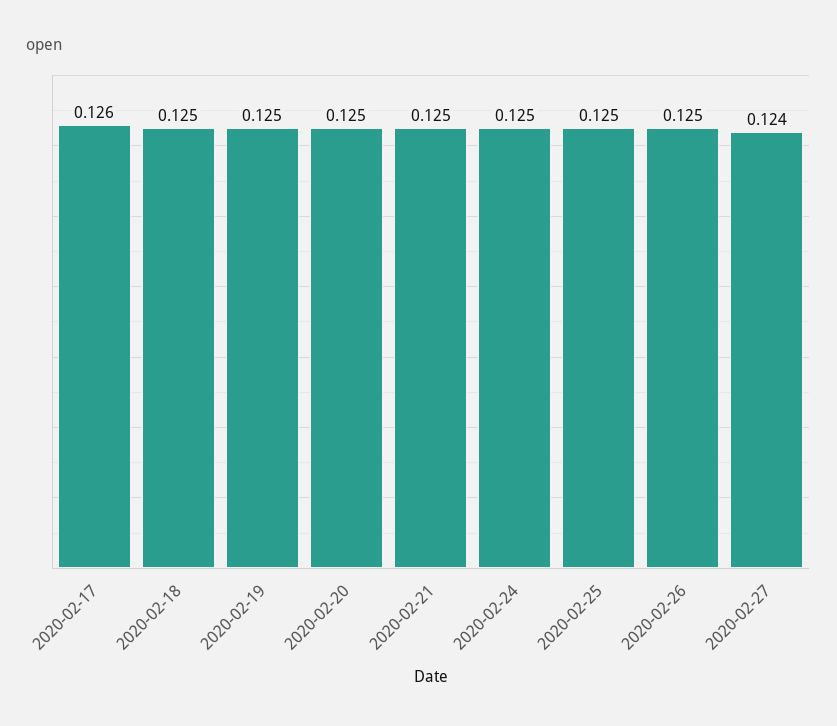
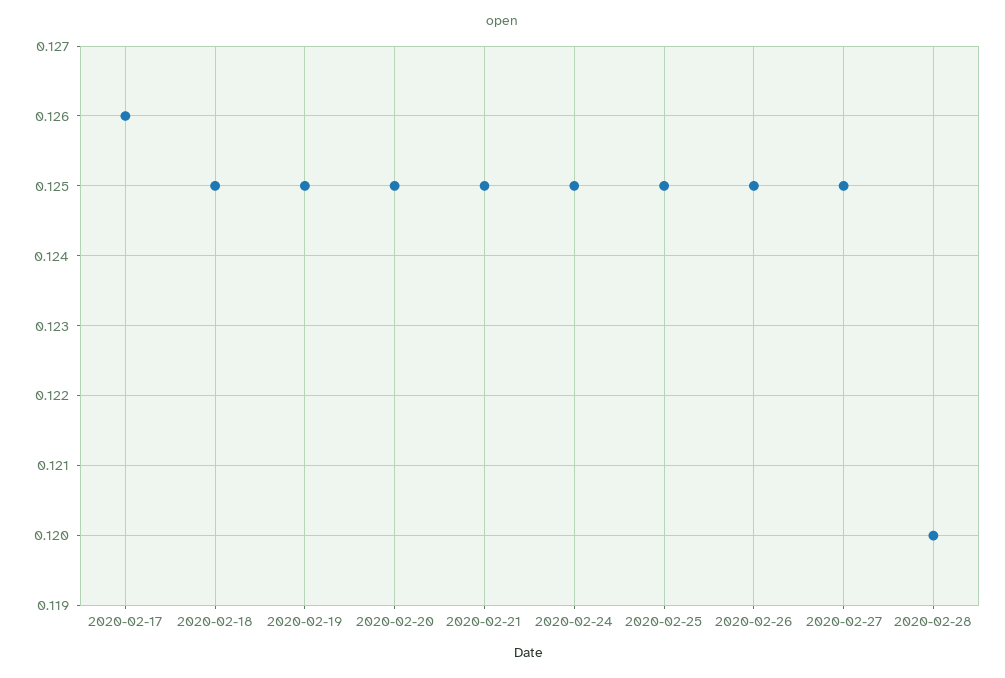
2020-02-27: 0.124 -> 0.125
2020-02-28: none -> 0.12

